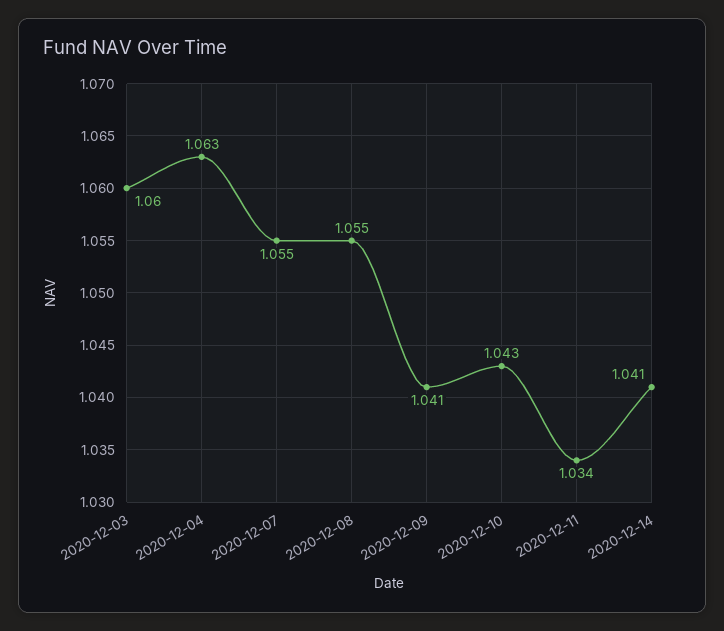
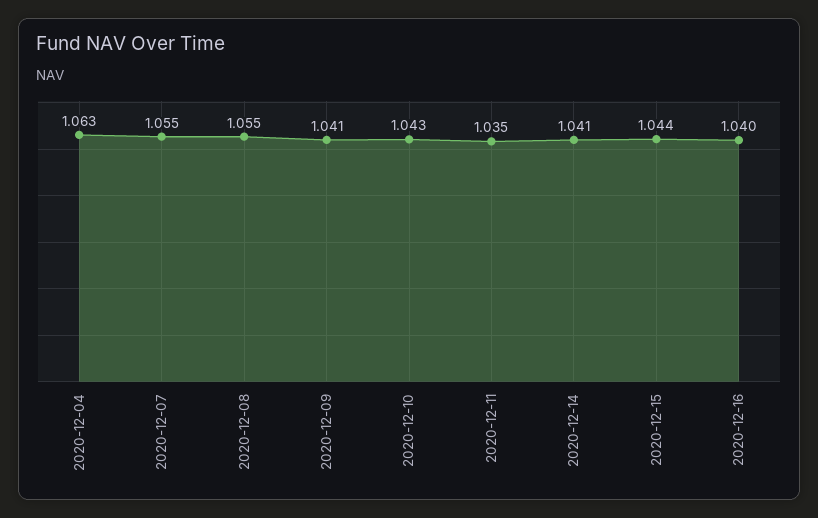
2020-12-03: 1.06 -> none
2020-12-11: 1.034 -> 1.035
2020-12-15: none -> 1.044
2020-12-16: none -> 1.04

